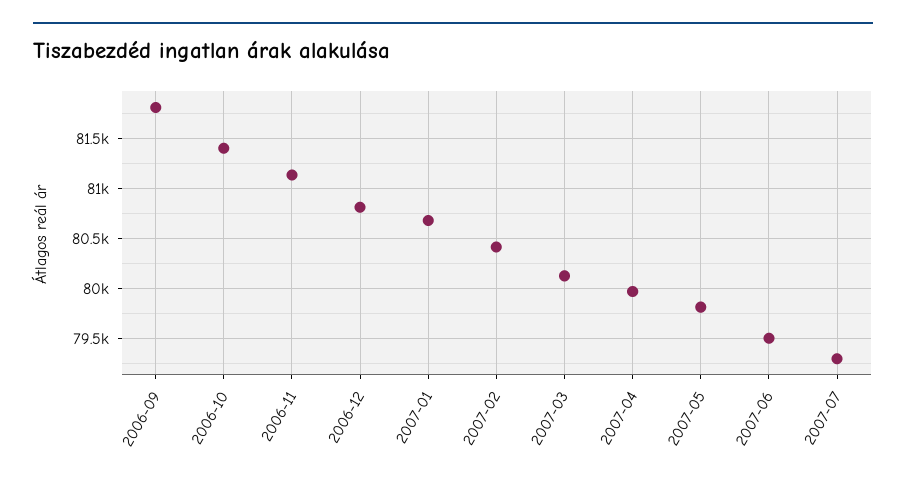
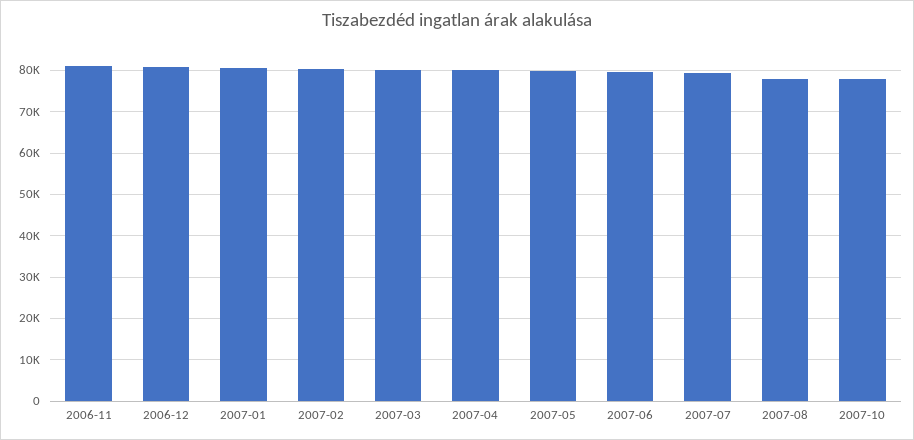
2006-09: 81800 -> none
2006-10: 81400 -> none
2007-08: none -> 78000
2007-10: none -> 78000

